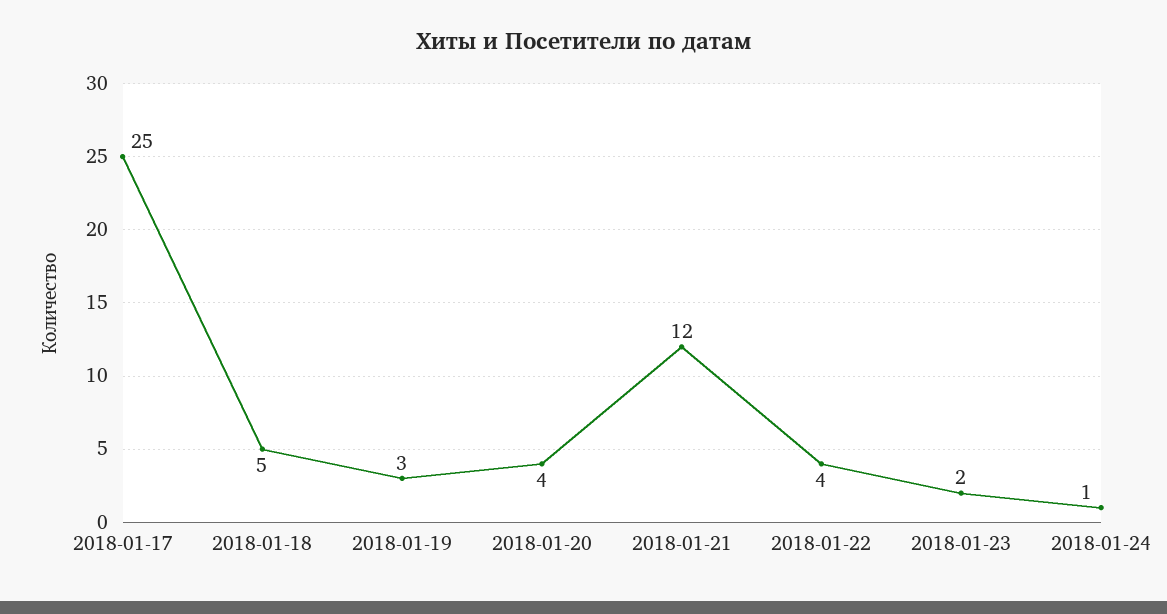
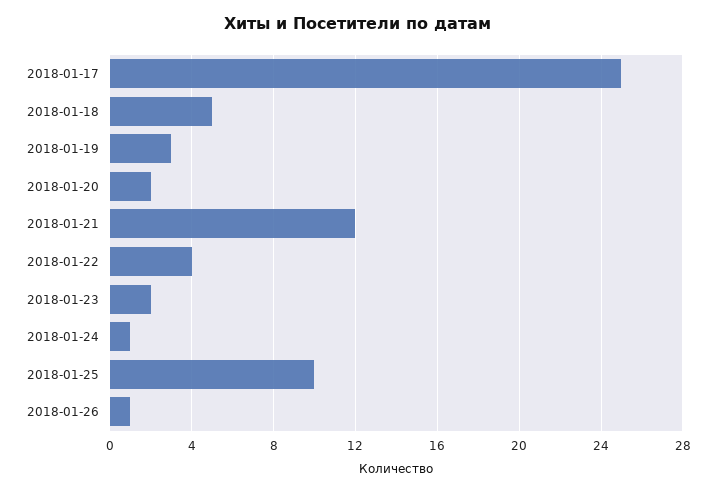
2018-01-20: 4 -> 2
2018-01-25: none -> 10
2018-01-26: none -> 1

